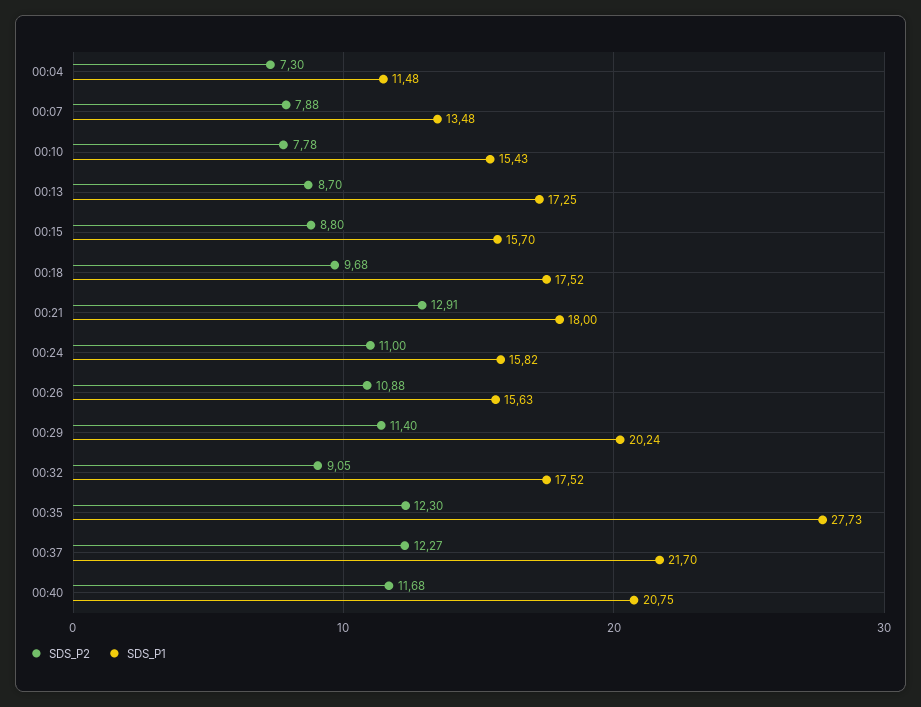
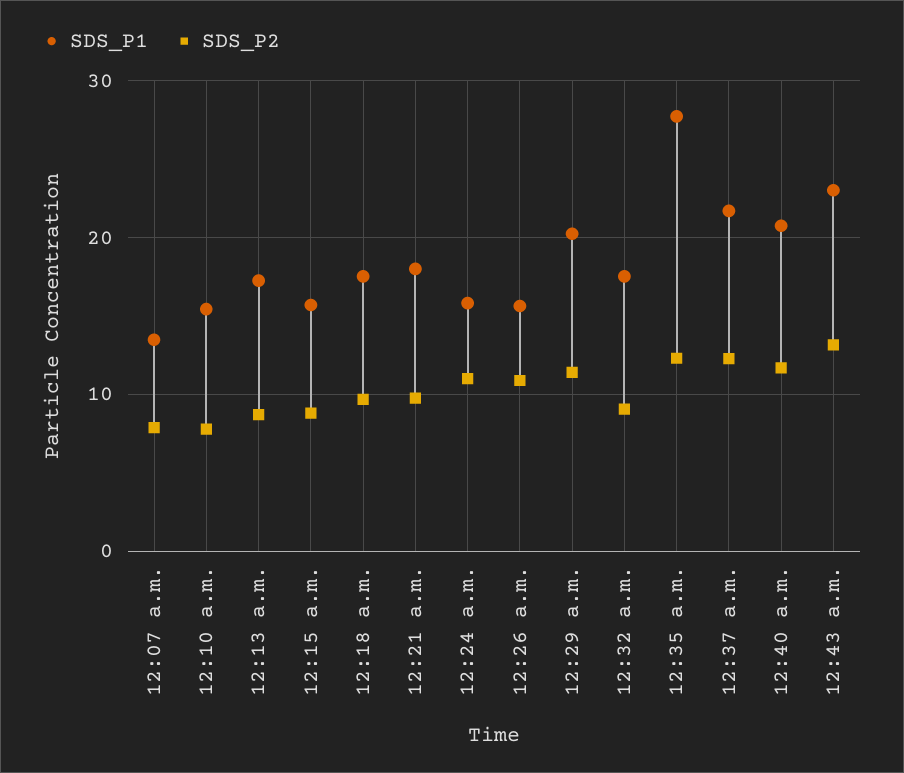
SDS_P2, 00:04: 7.3 -> none
SDS_P1, 00:04: 11.48 -> none
SDS_P2, 00:21: 12.91 -> 10
SDS_P1, 12:43 a.m.: none -> 23
SDS_P2, 12:43 a.m.: none -> 13

